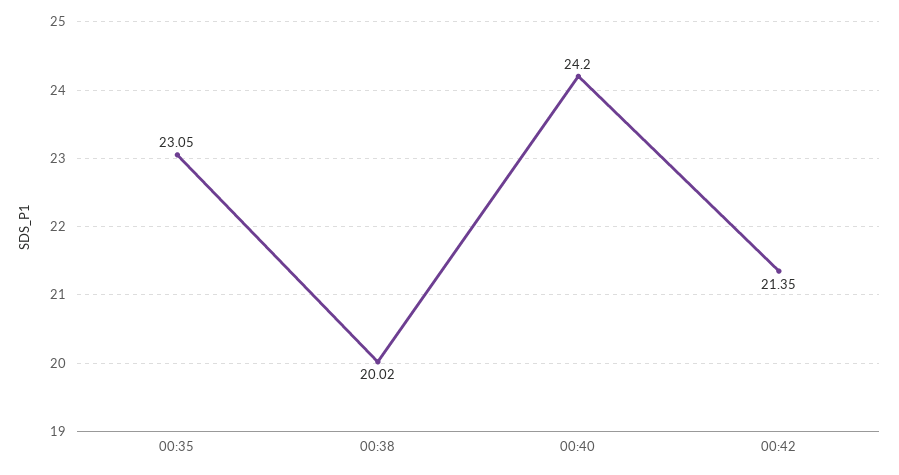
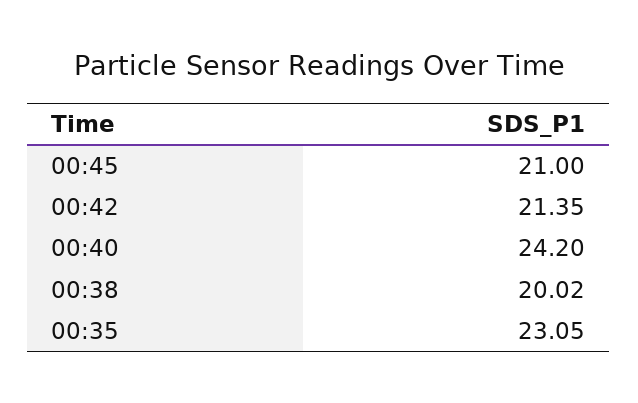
00:45: none -> 21

